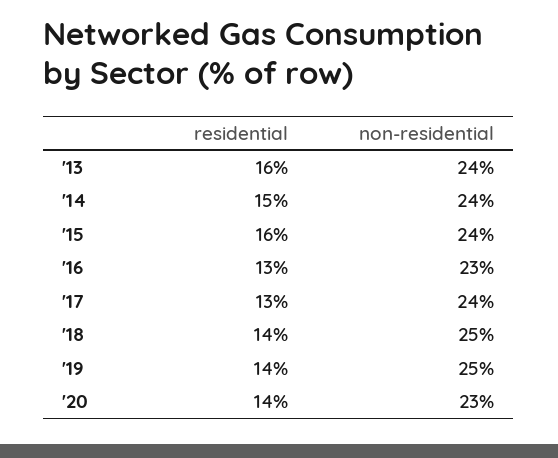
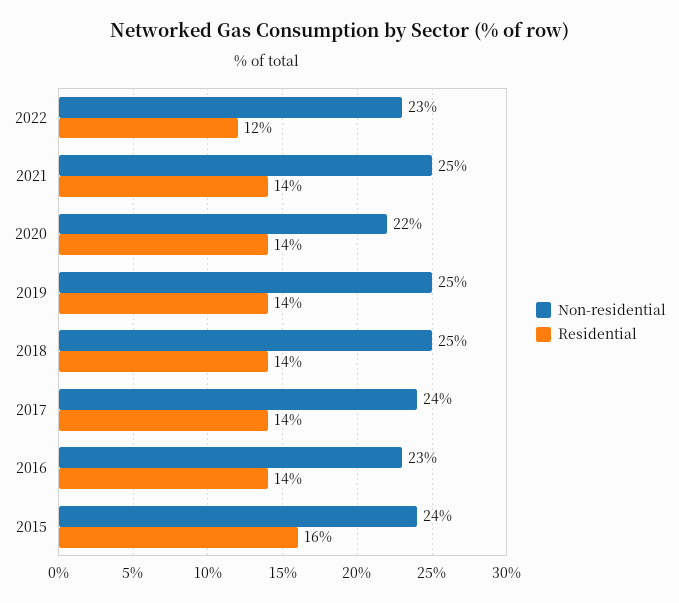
residential, '13: 16 -> none
non-residential, '13: 24 -> none
residential, '14: 15 -> none
non-residential, '14: 24 -> none
residential, '16: 13 -> 14
residential, '17: 13 -> 14
non-residential, '20: 23 -> 22
non-residential, 2022: none -> 23
residential, 2022: none -> 12
non-residential, 2021: none -> 25
residential, 2021: none -> 14

